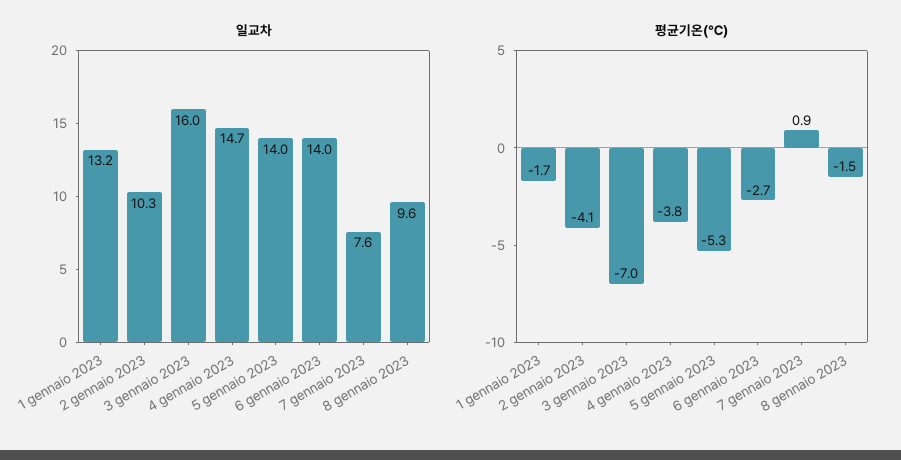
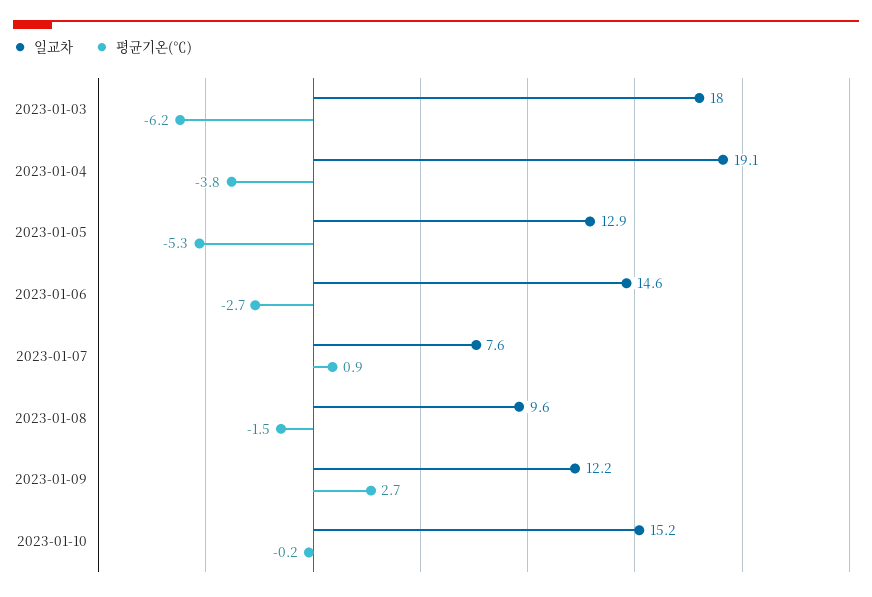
일교차, 1 gennaio 2023: 13.2 -> none
일교차, 2 gennaio 2023: 10.3 -> none
일교차, 3 gennaio 2023: 16 -> 18
일교차, 4 gennaio 2023: 14.7 -> 19.1
일교차, 5 gennaio 2023: 14 -> 12.9
일교차, 6 gennaio 2023: 14 -> 14.6
평균기온(℃), 1 gennaio 2023: -1.7 -> none
평균기온(℃), 2 gennaio 2023: -4.1 -> none
평균기온(℃), 3 gennaio 2023: -7 -> -6.2
일교차, 2023-01-09: none -> 12.2
평균기온(℃), 2023-01-09: none -> 2.7
일교차, 2023-01-10: none -> 15.2
평균기온(℃), 2023-01-10: none -> -0.2

